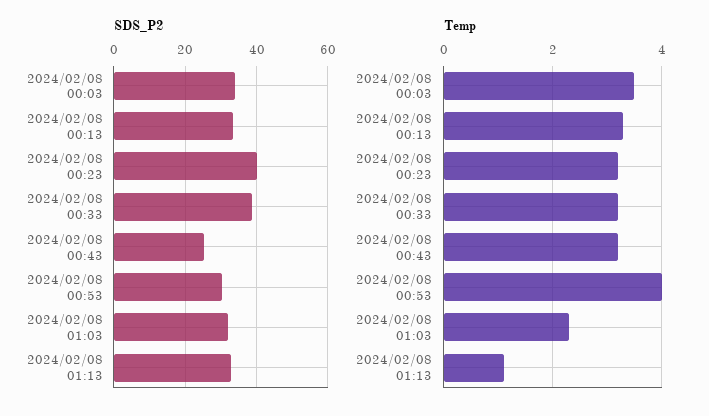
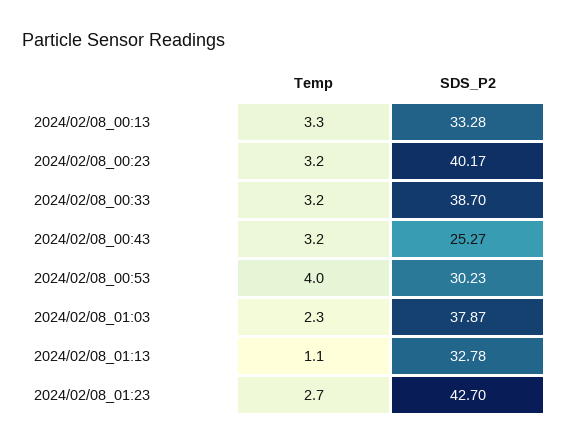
SDS_P2, 2024/02/08 00:03: 34 -> none
SDS_P2, 2024/02/08 01:03: 32 -> 37.87
Temp, 2024/02/08 00:03: 3.5 -> none
Temp, 2024/02/08_01:23: none -> 2.7
SDS_P2, 2024/02/08_01:23: none -> 42.7

